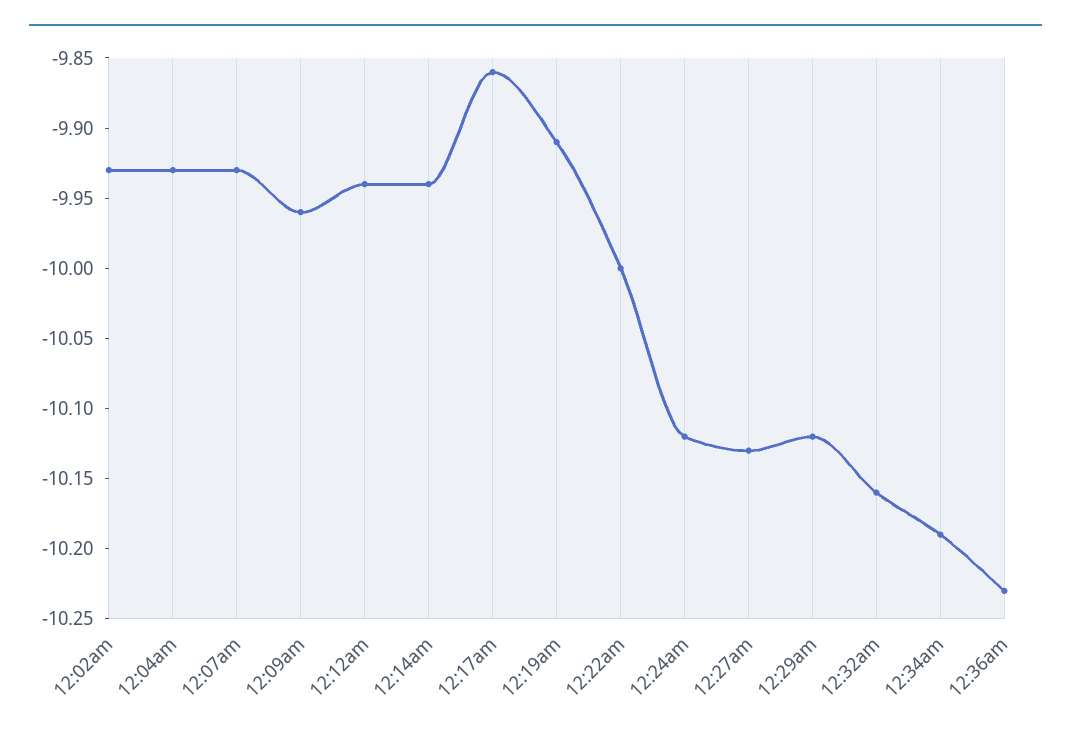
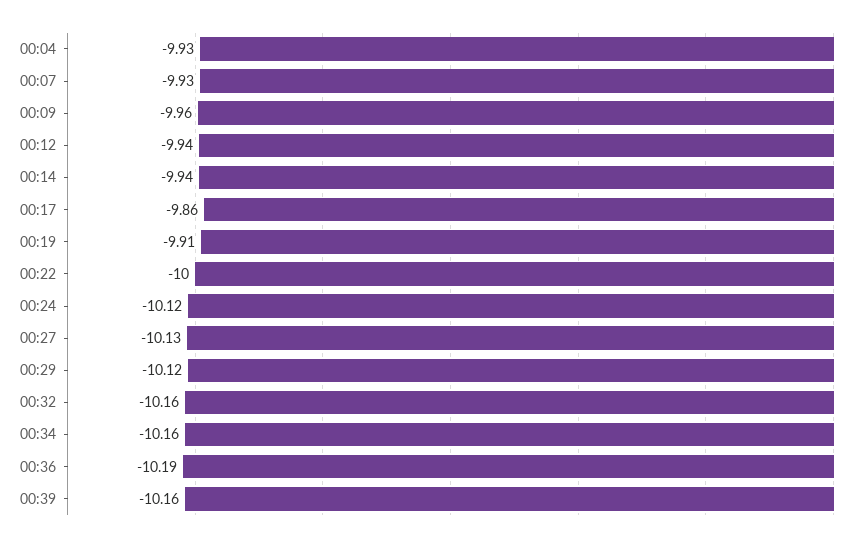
12:02am: -9.93 -> none
12:34am: -10.19 -> -10.16
12:36am: -10.23 -> -10.19
00:39: none -> -10.16

